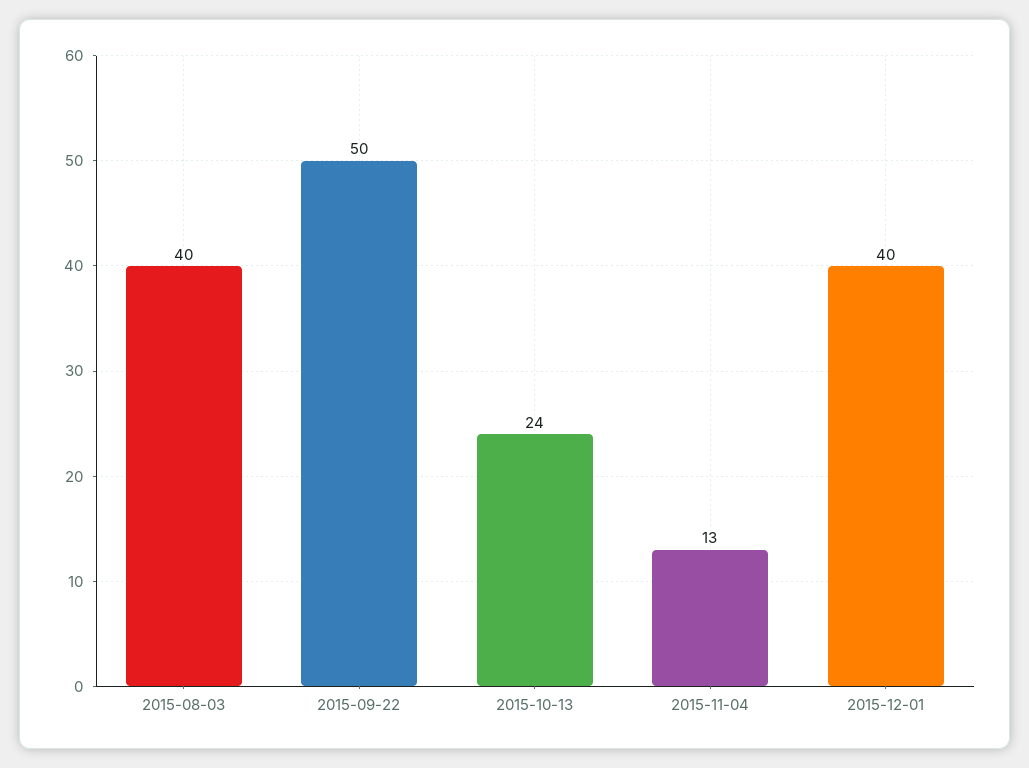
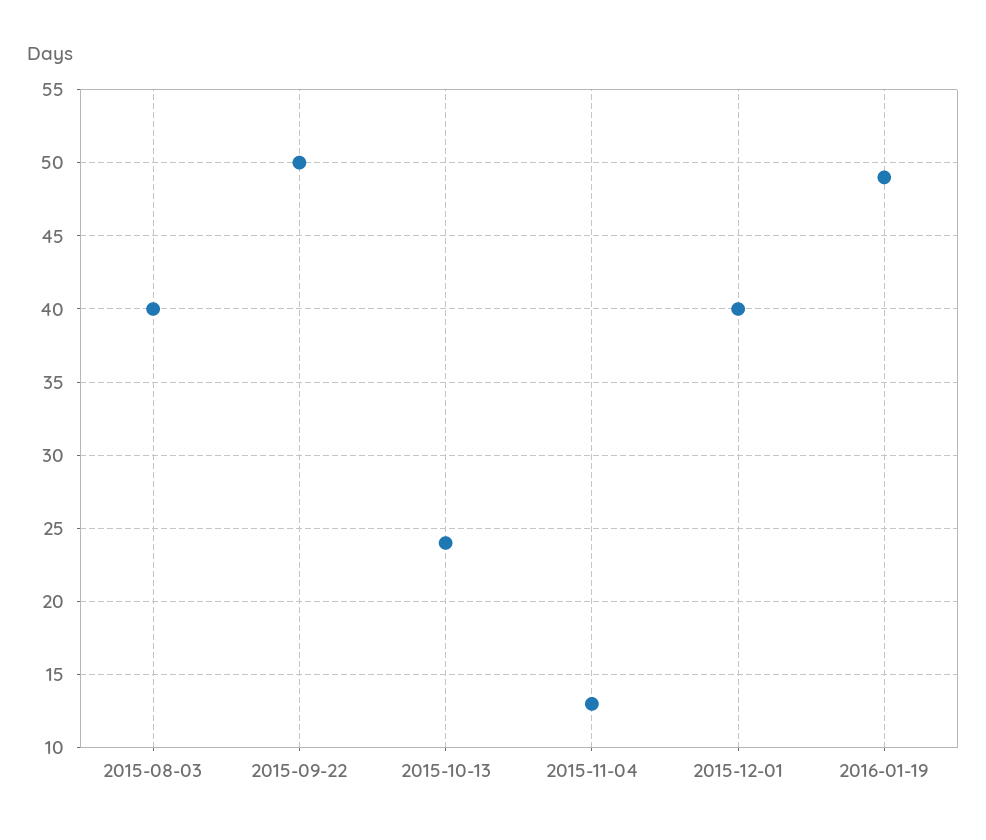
2016-01-19: none -> 49

